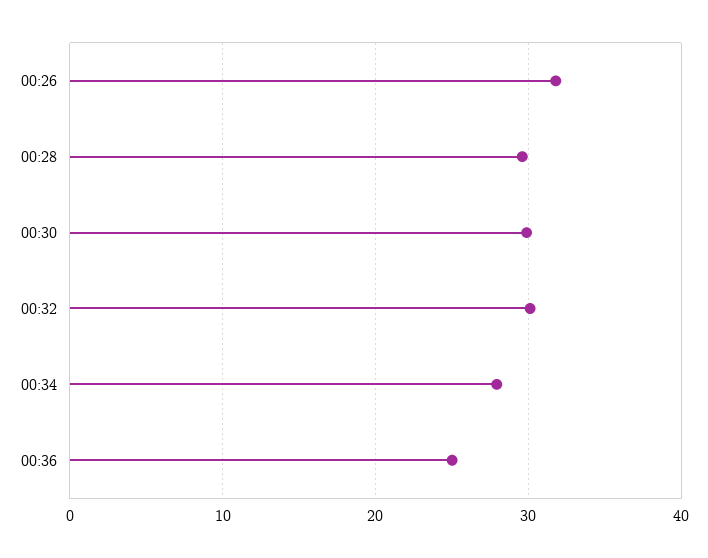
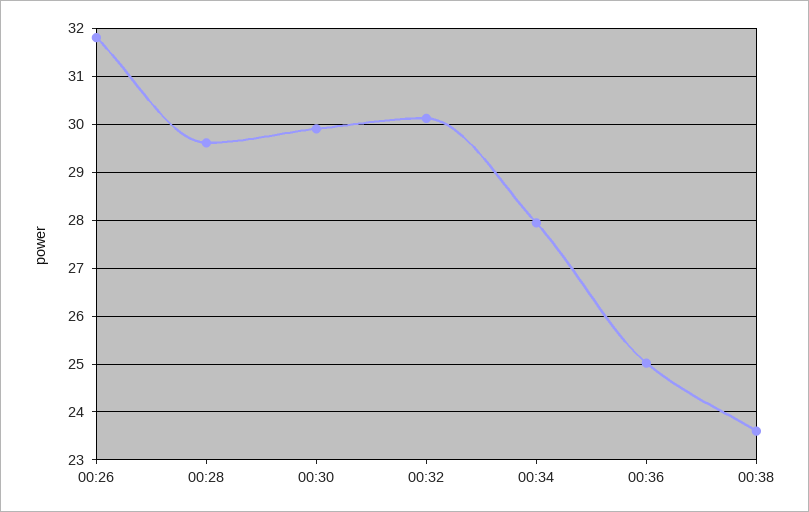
00:38: none -> 23.6

